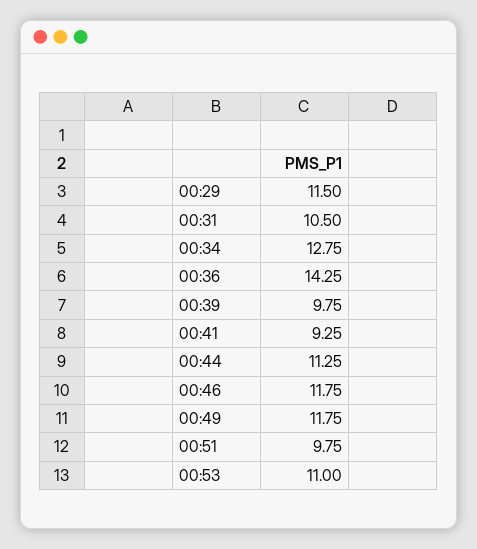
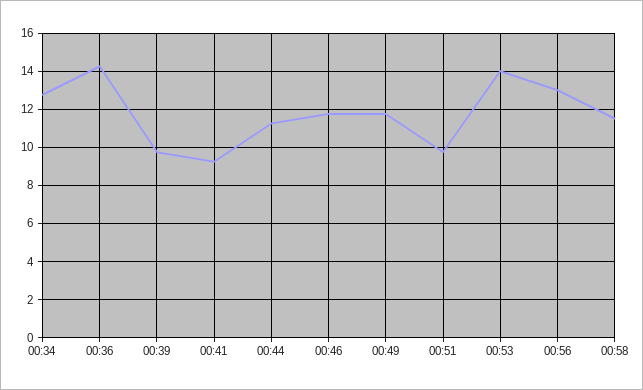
00:29: 11.5 -> none
00:31: 10.5 -> none
00:53: 11 -> 14
00:56: none -> 13
00:58: none -> 11.5

